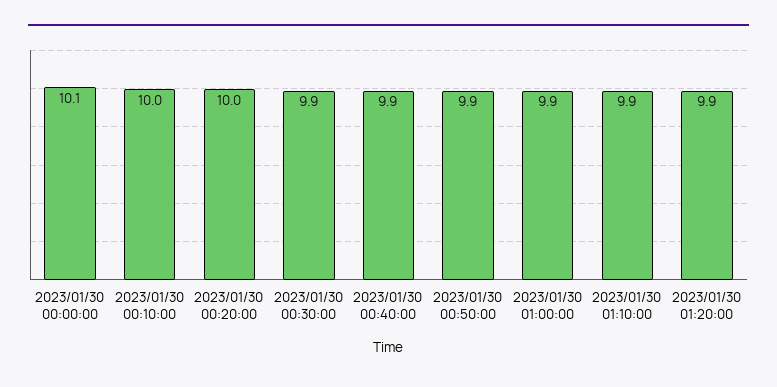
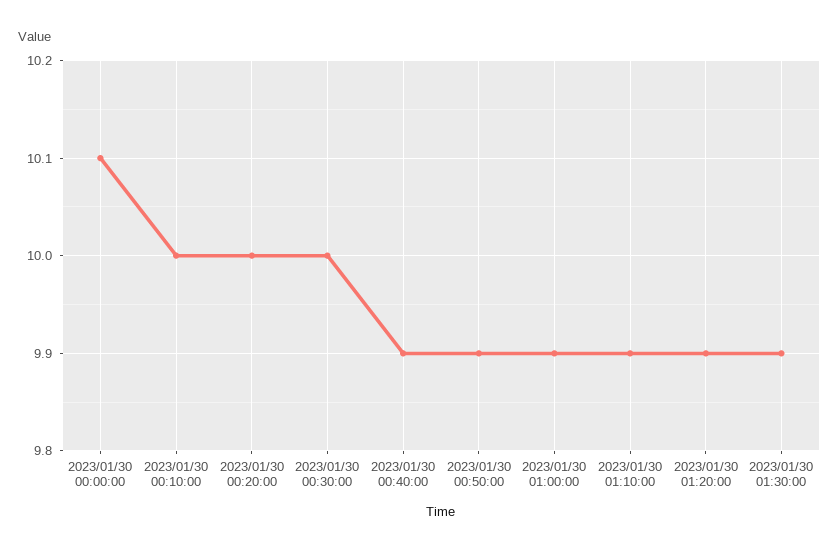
2023/01/30 00:30:00: 9.9 -> 10
2023/01/30 01:30:00: none -> 9.9

